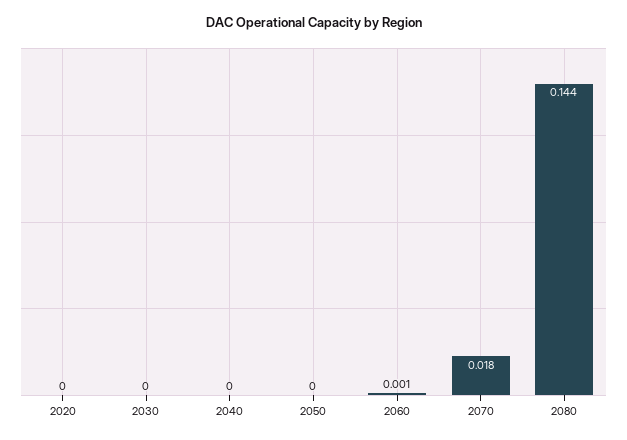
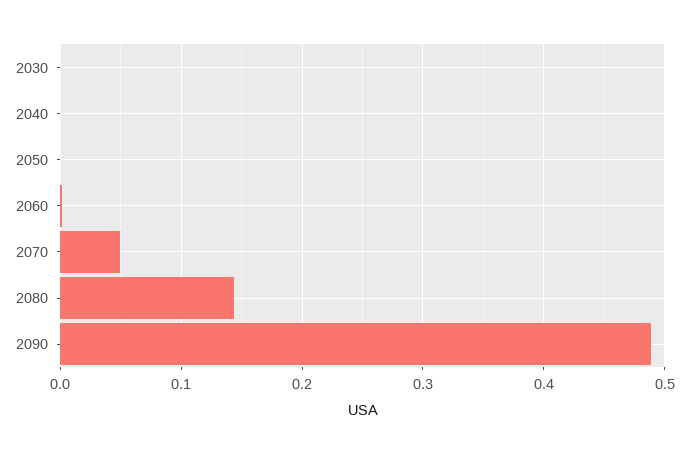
2020: 0 -> none
2070: 0.018 -> 0.05
2090: none -> 0.49

